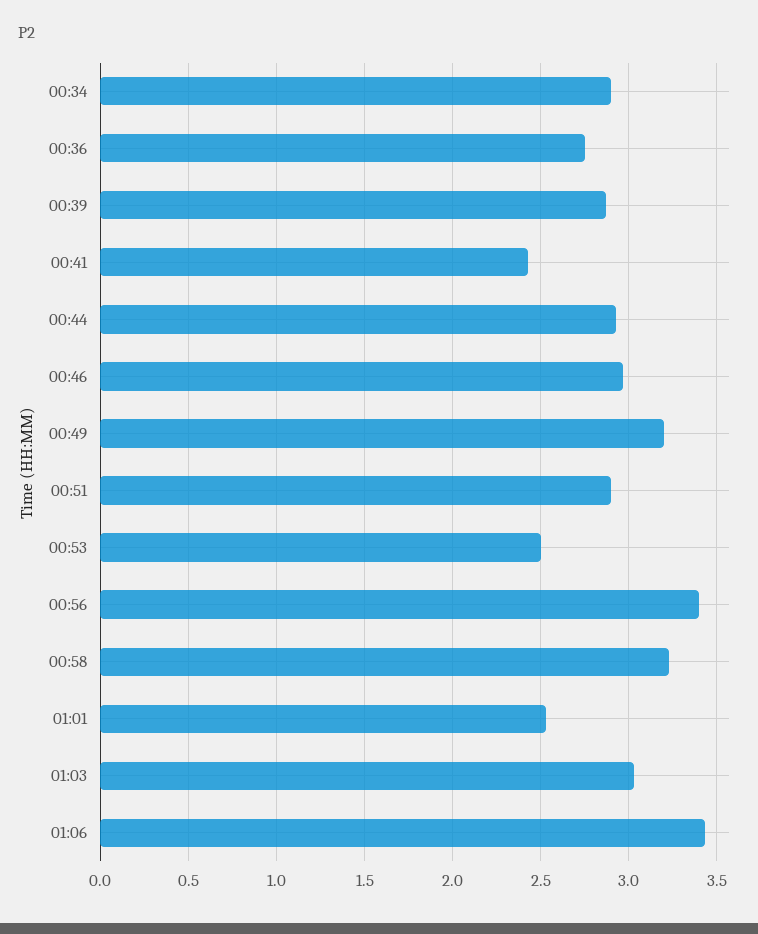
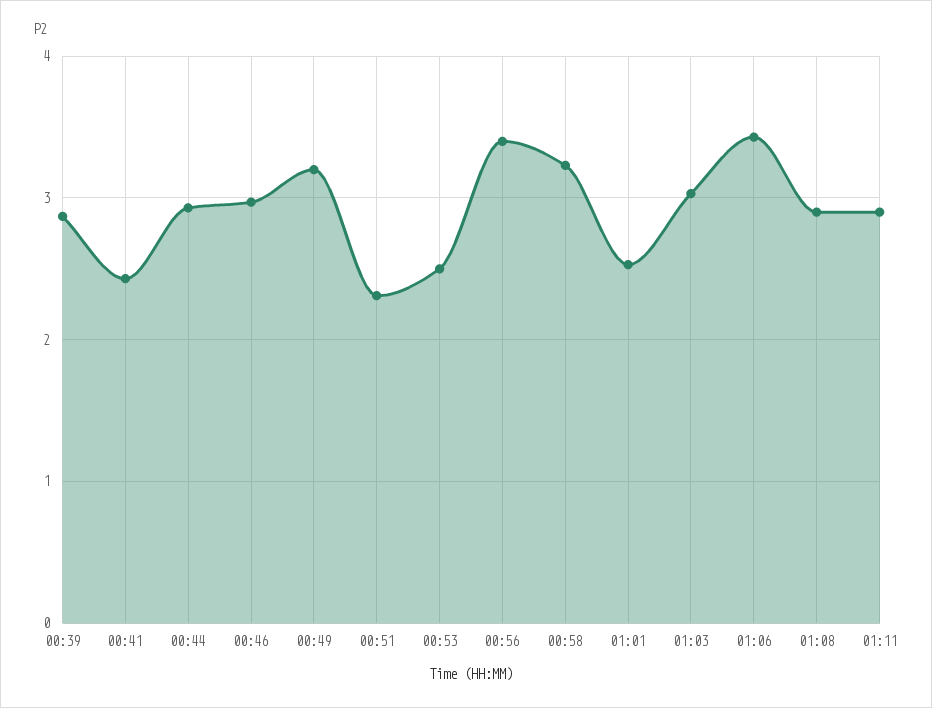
00:34: 2.9 -> none
00:36: 2.75 -> none
00:51: 2.9 -> 2.3
01:08: none -> 2.9
01:11: none -> 2.9

